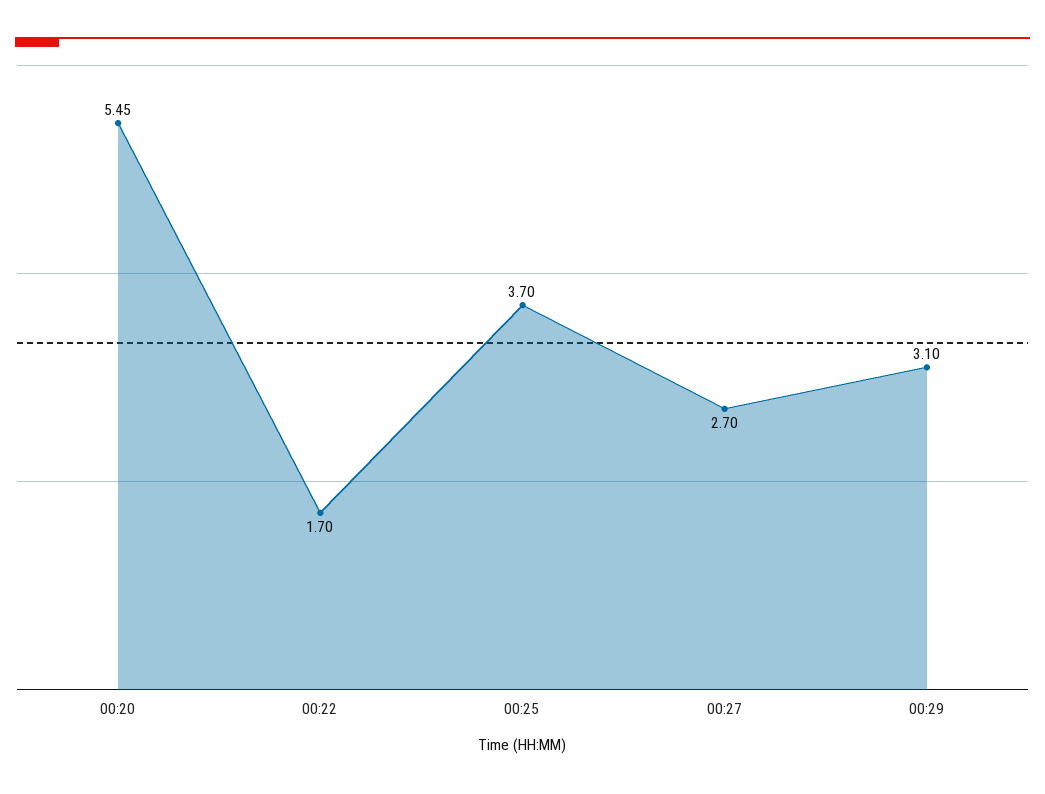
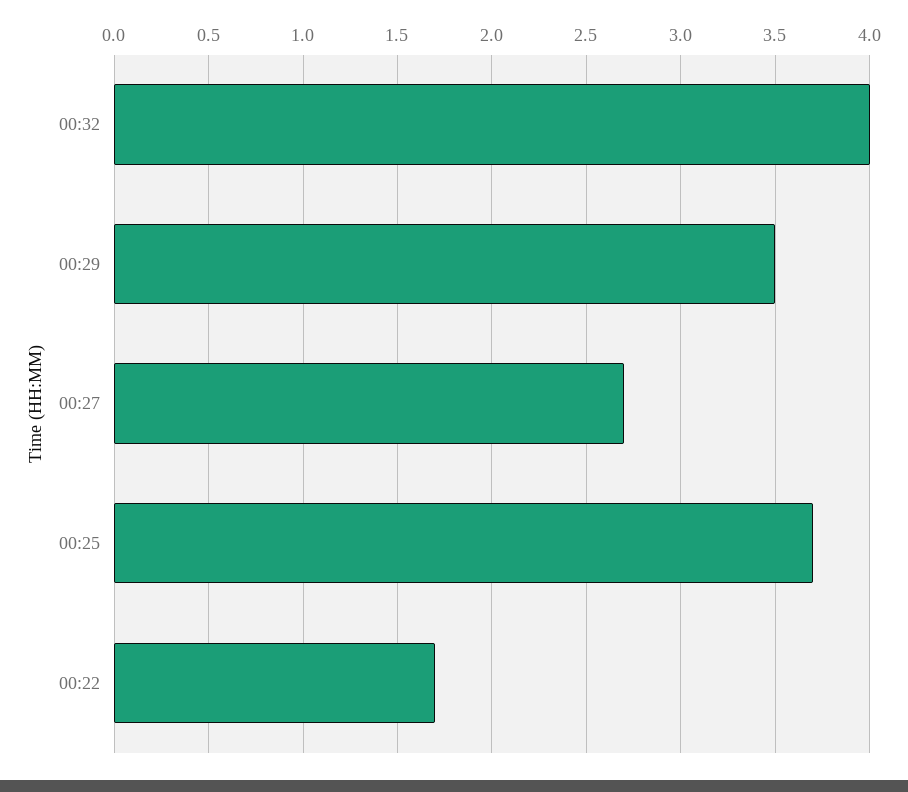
00:20: 5.45 -> none
00:29: 3.1 -> 3.5
00:32: none -> 4

